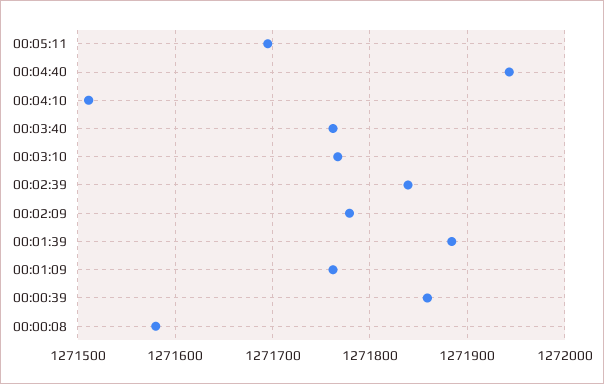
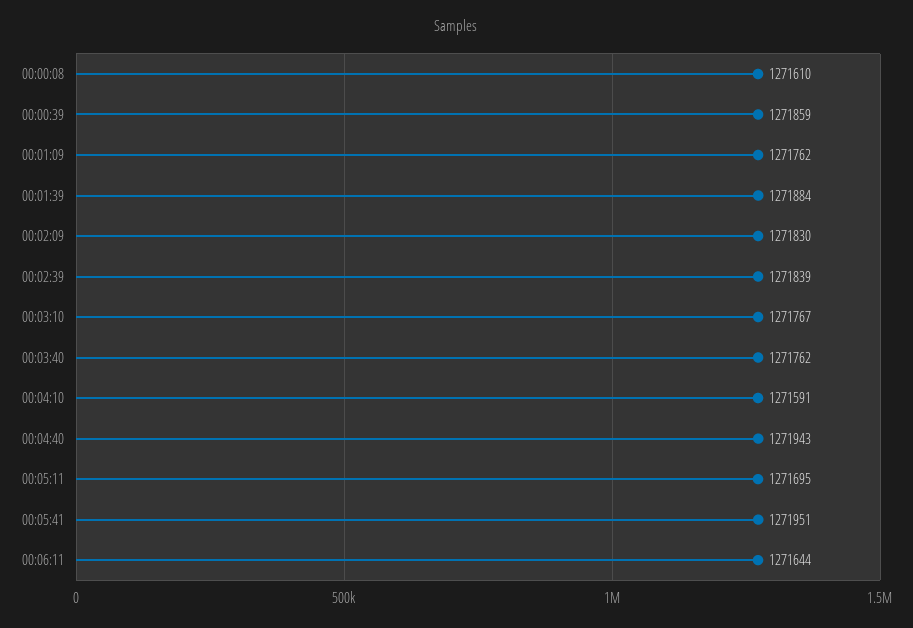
00:04:10: 1271510 -> 1271591
00:02:09: 1271780 -> 1271830
00:00:08: 1271580 -> 1271610
00:05:41: none -> 1271951
00:06:11: none -> 1271644

